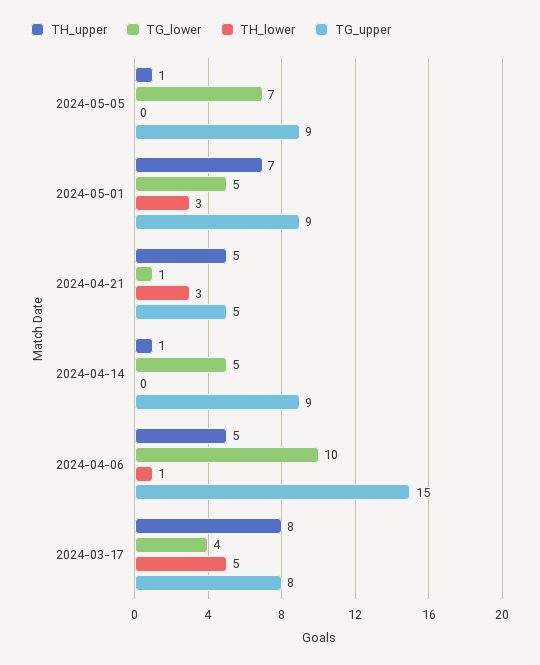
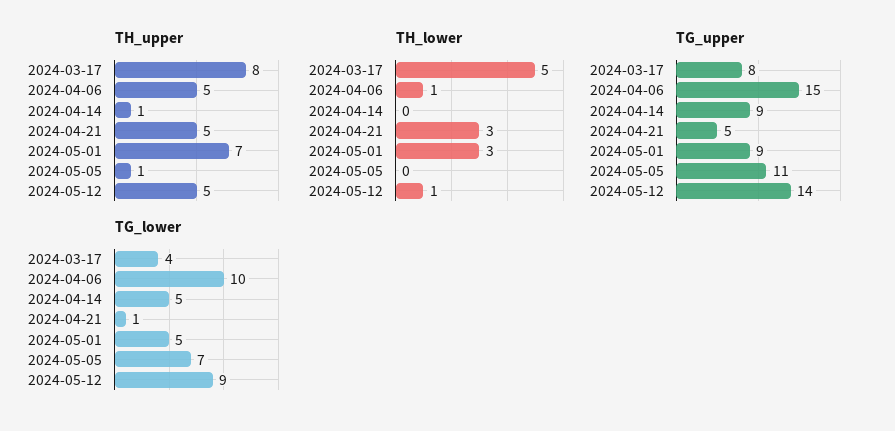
TG_upper, 2024-05-05: 9 -> 11
TH_upper, 2024-05-12: none -> 5
TH_lower, 2024-05-12: none -> 1
TG_upper, 2024-05-12: none -> 14
TG_lower, 2024-05-12: none -> 9

